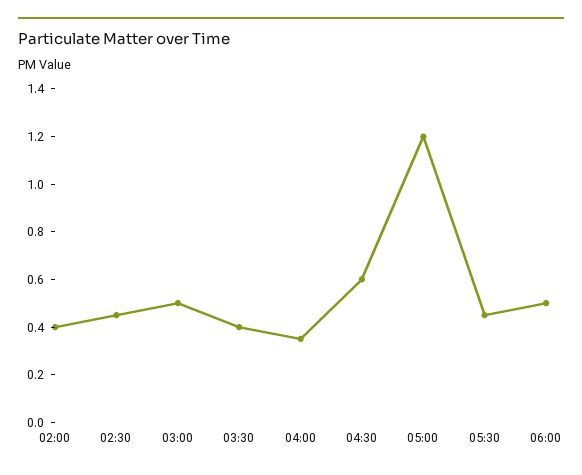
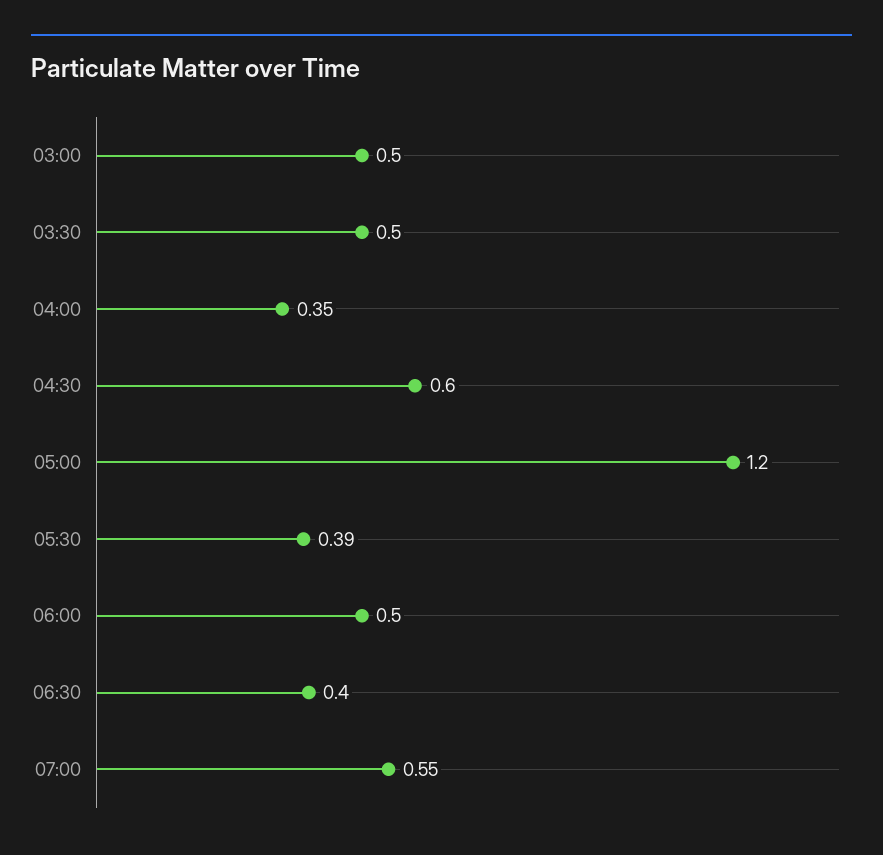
02:00: 0.4 -> none
02:30: 0.45 -> none
03:30: 0.4 -> 0.5
05:30: 0.45 -> 0.39
06:30: none -> 0.4
07:00: none -> 0.55

